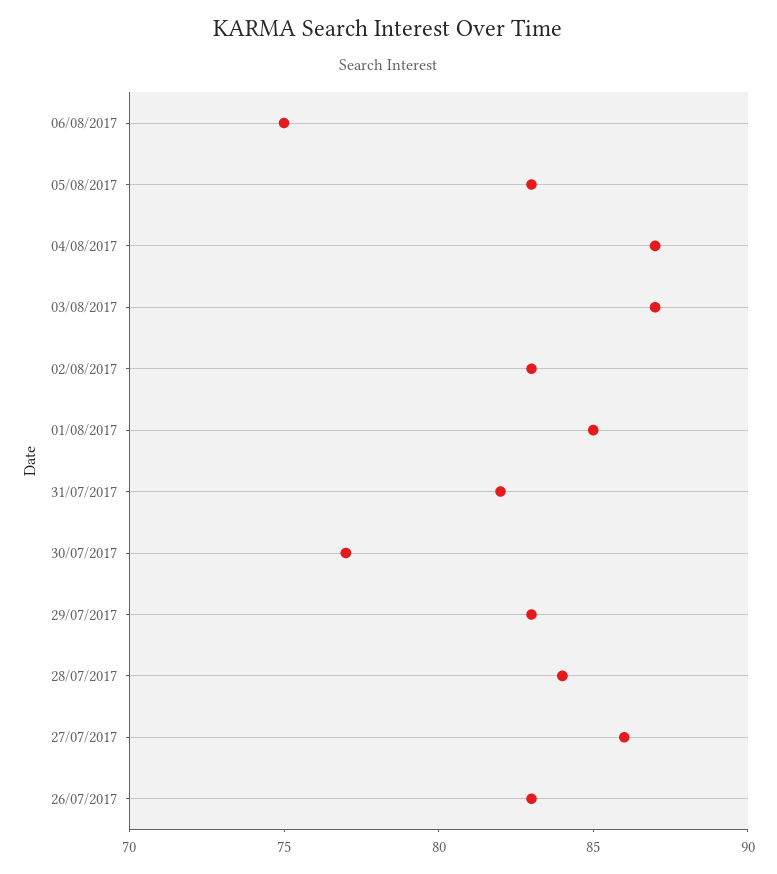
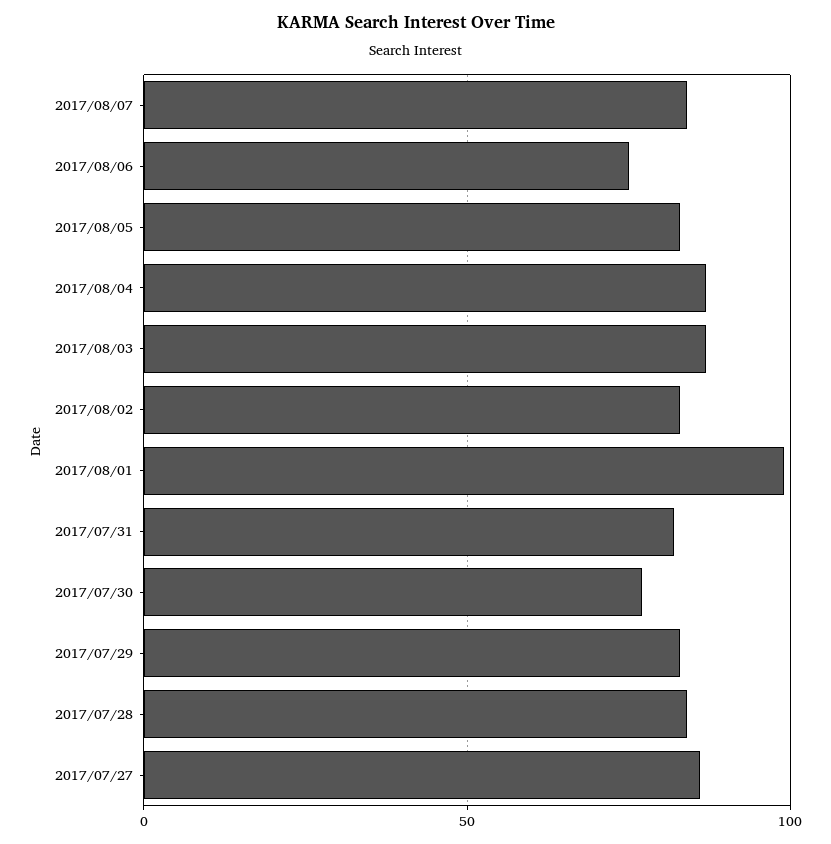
01/08/2017: 85 -> 100
26/07/2017: 83 -> none
2017/08/07: none -> 85

